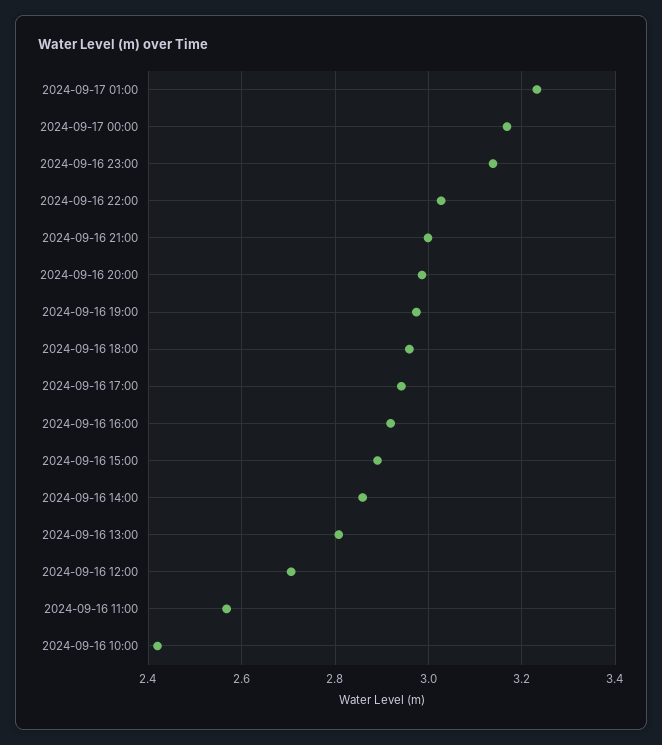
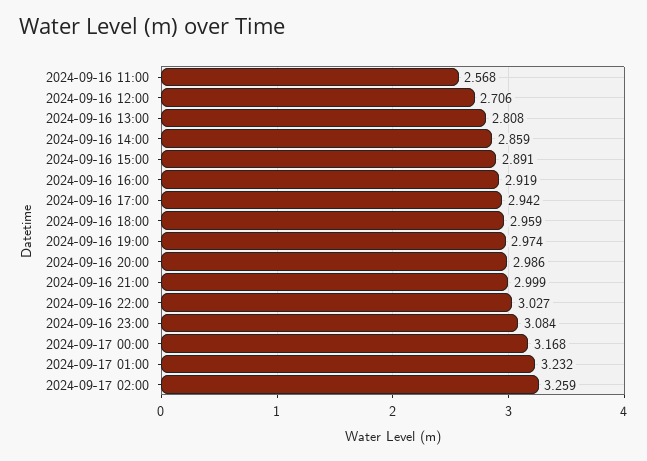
2024-09-16 23:00: 3.14 -> 3.084
2024-09-16 10:00: 2.42 -> none
2024-09-17 02:00: none -> 3.259

